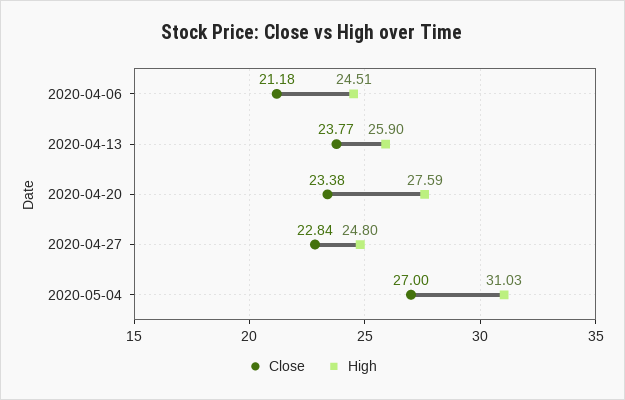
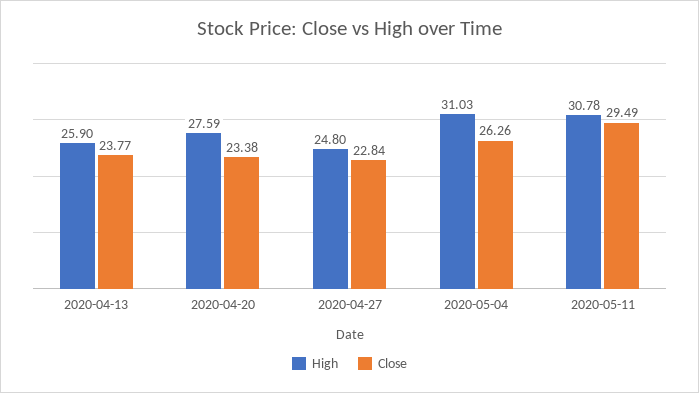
Close, 2020-04-06: 21.18 -> none
High, 2020-04-06: 24.51 -> none
Close, 2020-05-04: 27 -> 26.26
High, 2020-05-11: none -> 30.78
Close, 2020-05-11: none -> 29.49

